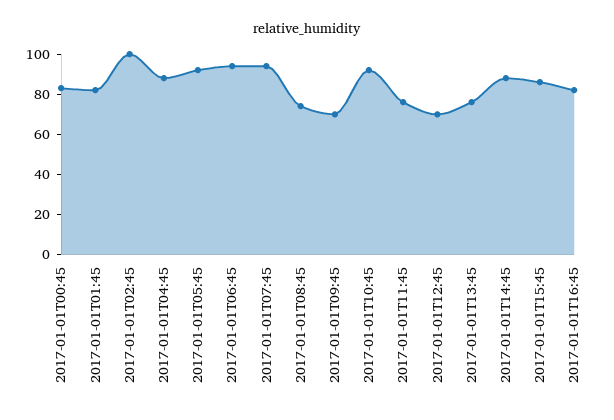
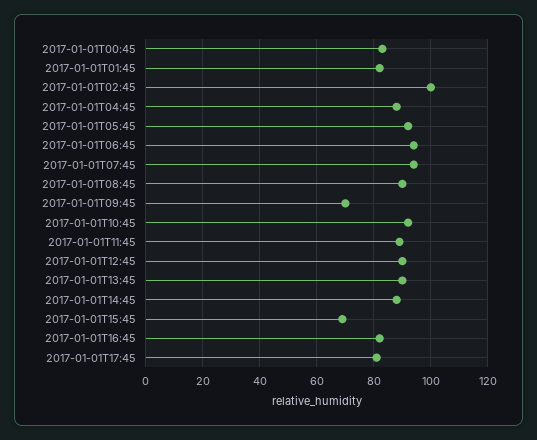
2017-01-01T08:45: 75 -> 90
2017-01-01T11:45: 75 -> 90
2017-01-01T12:45: 70 -> 90
2017-01-01T13:45: 75 -> 90
2017-01-01T15:45: 85 -> 70
2017-01-01T17:45: none -> 80

